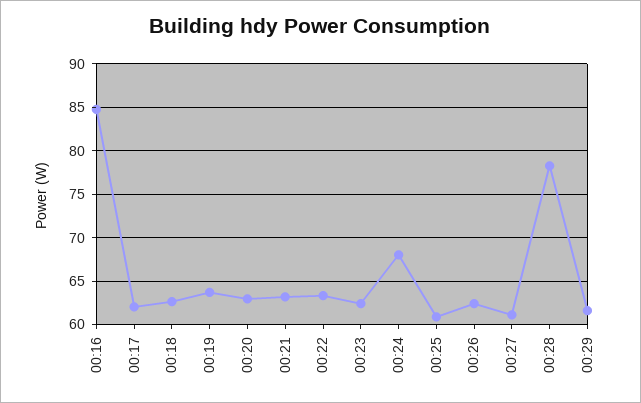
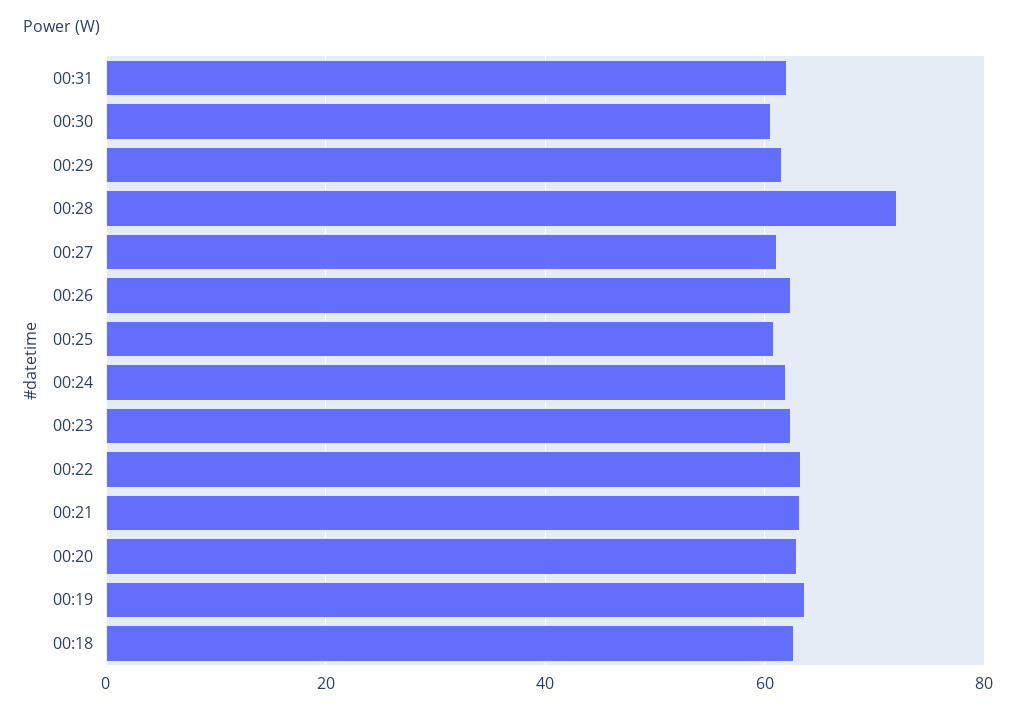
00:16: 85 -> none
00:17: 62 -> none
00:24: 68 -> 62
00:28: 78 -> 72
00:31: none -> 62
00:30: none -> 60

